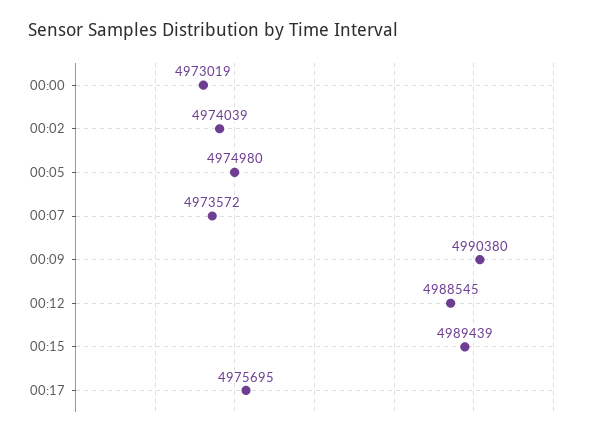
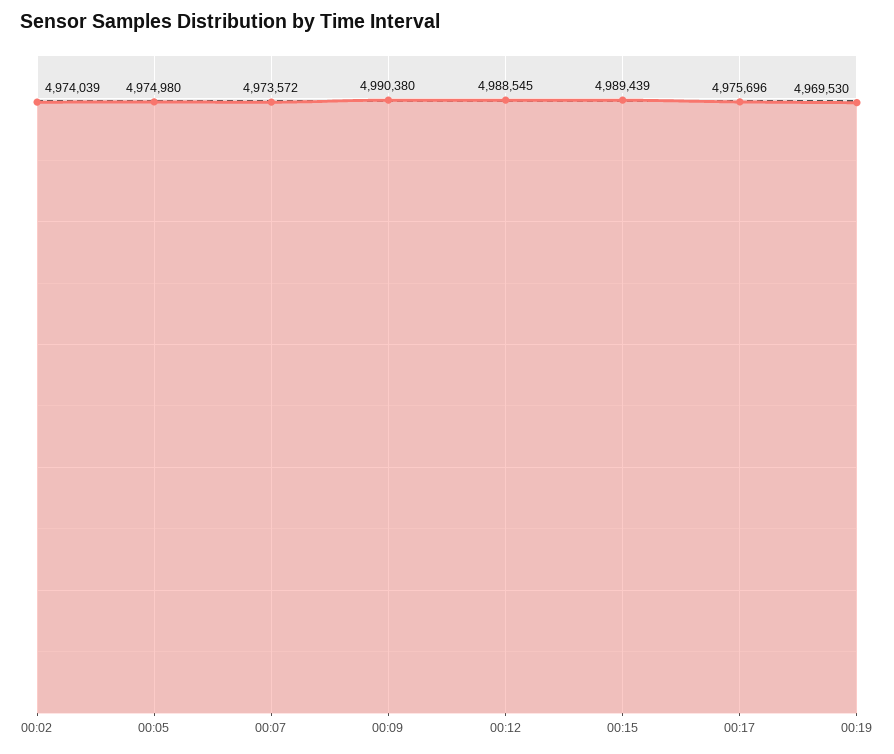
00:00: 4973019 -> none
00:17: 4975695 -> 4975696
00:19: none -> 4969530

